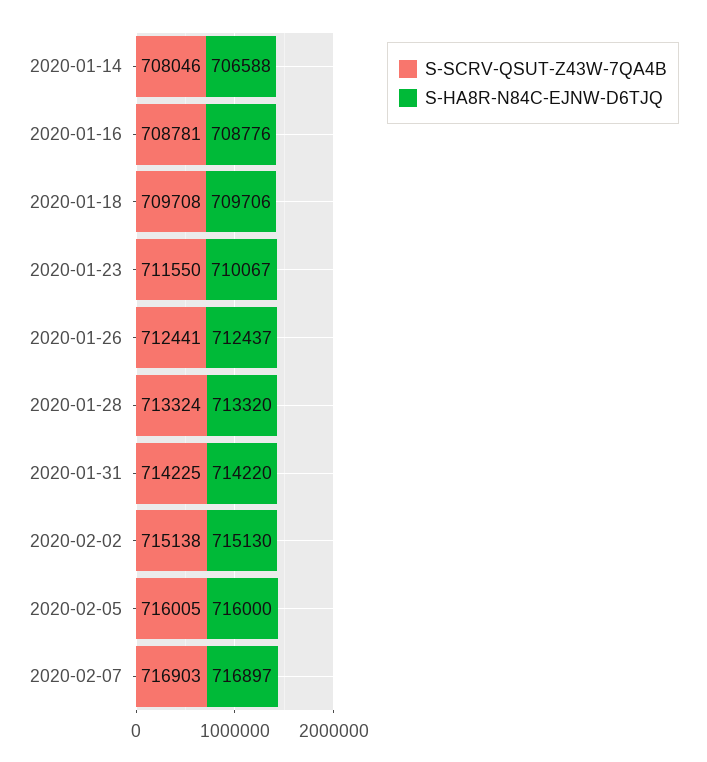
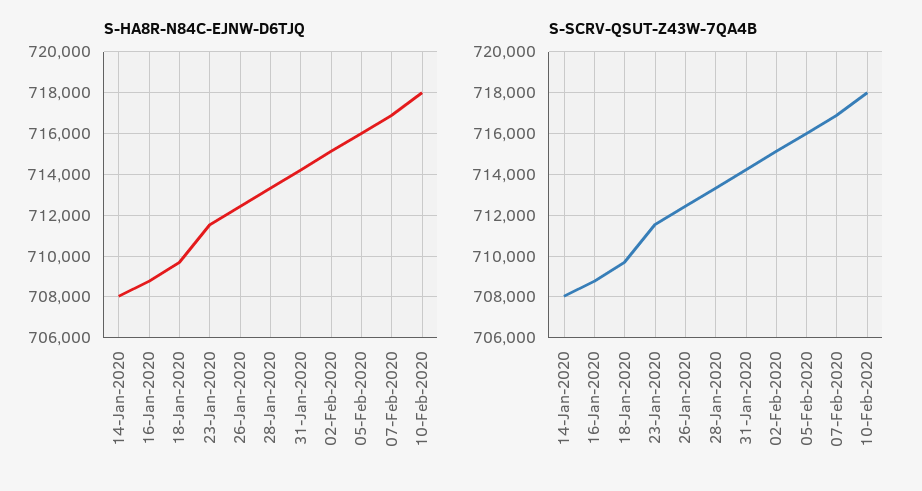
S-HA8R-N84C-EJNW-D6TJQ, 2020-01-14: 706588 -> 708000
S-HA8R-N84C-EJNW-D6TJQ, 2020-01-23: 710067 -> 711500
S-HA8R-N84C-EJNW-D6TJQ, 10-Feb-2020: none -> 718000
S-SCRV-QSUT-Z43W-7QA4B, 10-Feb-2020: none -> 718000

